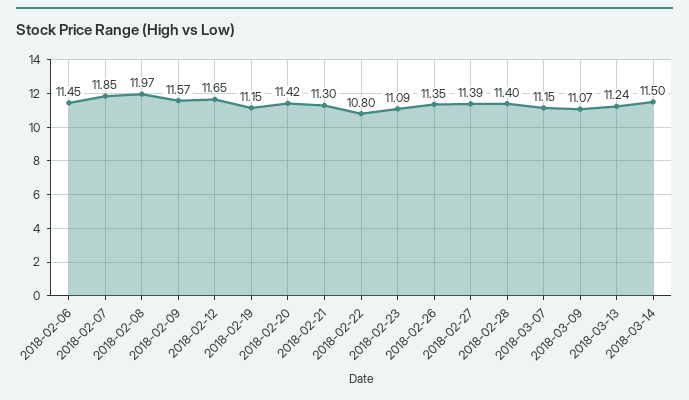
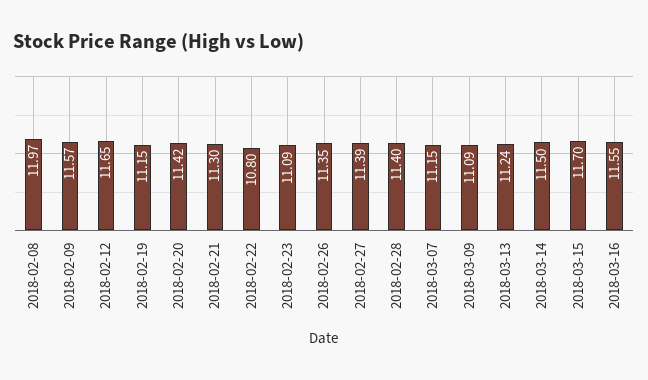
2018-02-06: 11.45 -> none
2018-02-07: 11.85 -> none
2018-03-09: 11.07 -> 11.09
2018-03-15: none -> 11.7
2018-03-16: none -> 11.55

